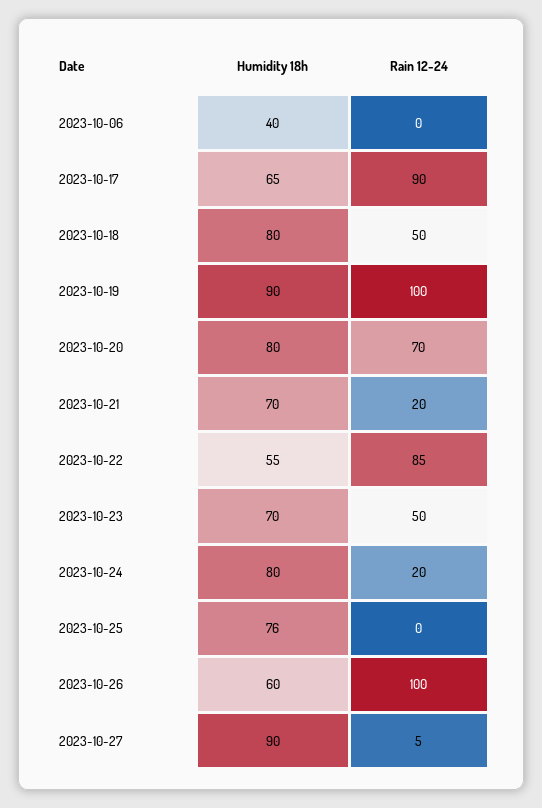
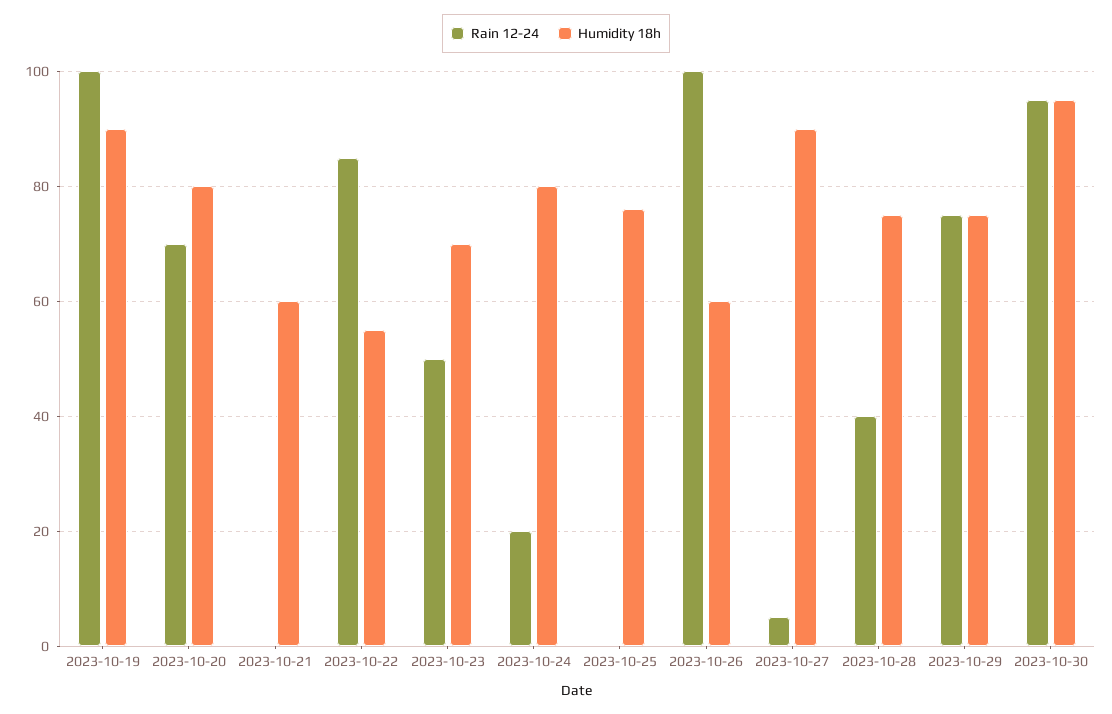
Humidity 18h, 2023-10-06: 40 -> none
Rain 12-24, 2023-10-06: 0 -> none
Humidity 18h, 2023-10-17: 65 -> none
Rain 12-24, 2023-10-17: 90 -> none
Humidity 18h, 2023-10-18: 80 -> none
Rain 12-24, 2023-10-18: 50 -> none
Humidity 18h, 2023-10-21: 70 -> 60
Rain 12-24, 2023-10-21: 20 -> 0
Rain 12-24, 2023-10-28: none -> 40
Humidity 18h, 2023-10-28: none -> 75
Rain 12-24, 2023-10-29: none -> 75
Humidity 18h, 2023-10-29: none -> 75
Rain 12-24, 2023-10-30: none -> 95
Humidity 18h, 2023-10-30: none -> 95

